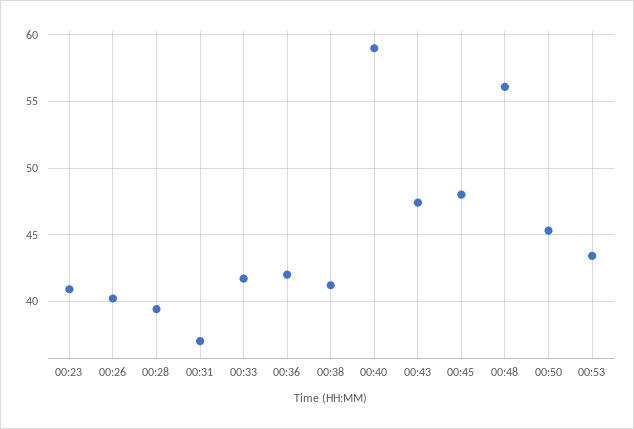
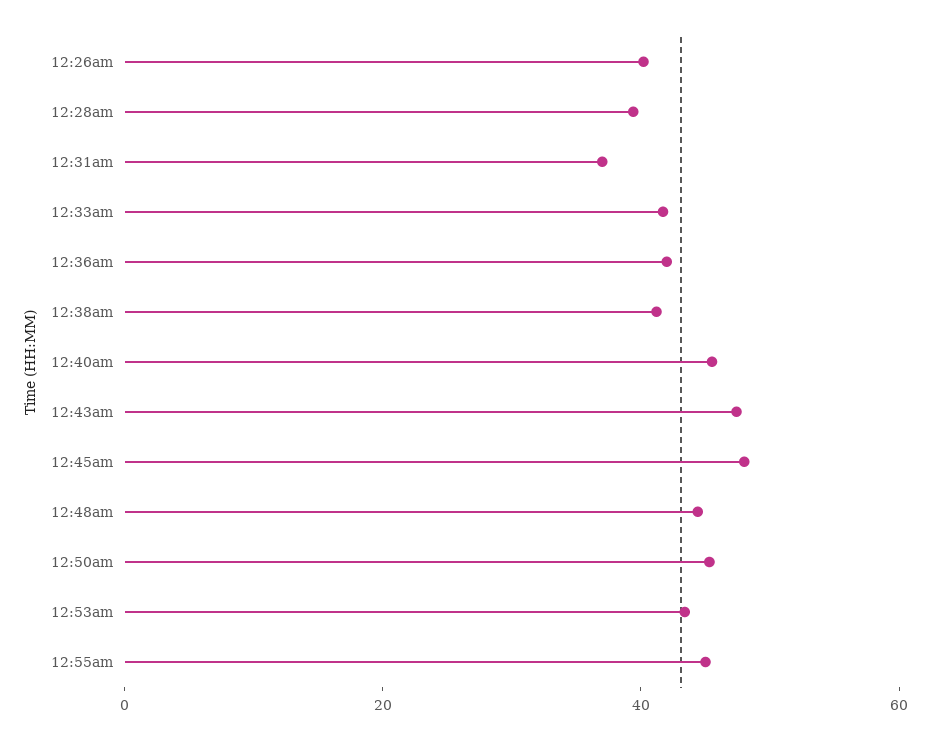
00:23: 41 -> none
00:40: 59 -> 45
00:48: 56 -> 45
12:55am: none -> 45

